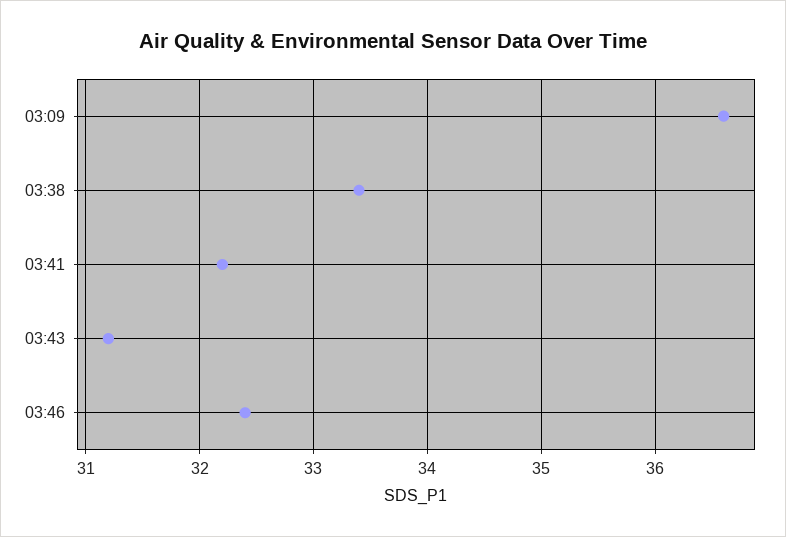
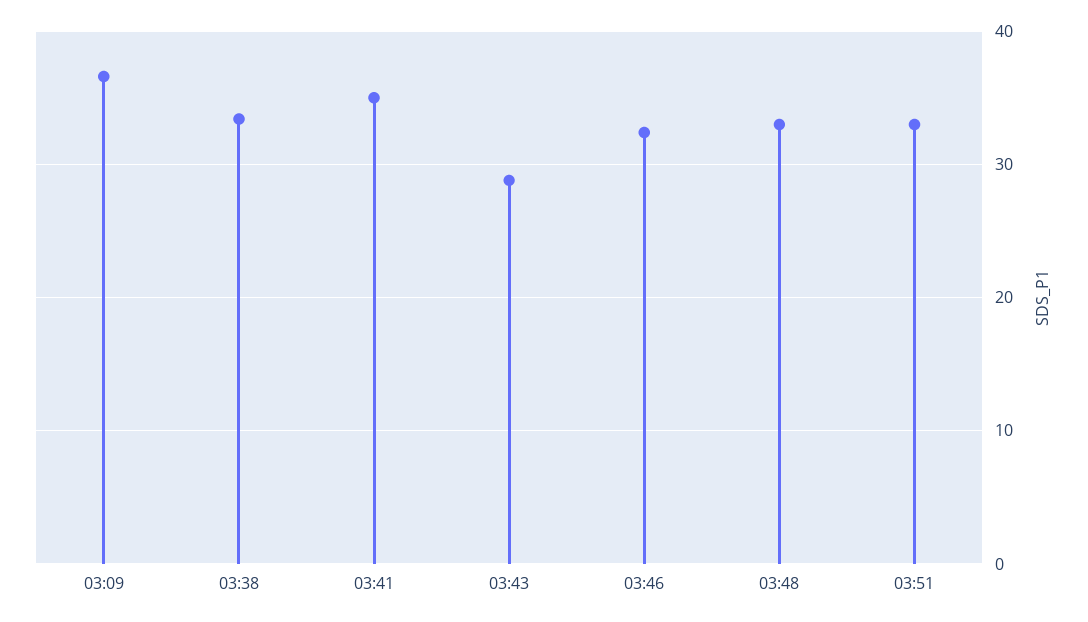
03:41: 32.2 -> 35
03:43: 31.2 -> 29
03:48: none -> 33
03:51: none -> 33

